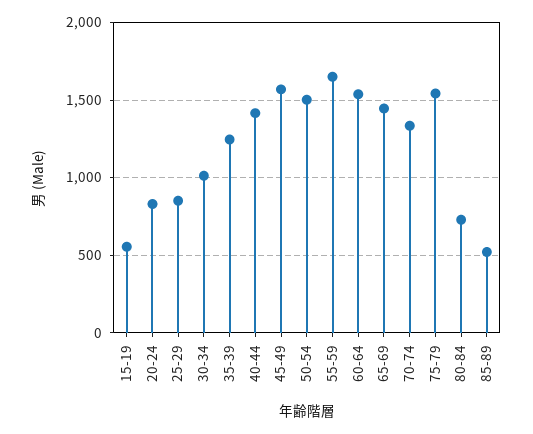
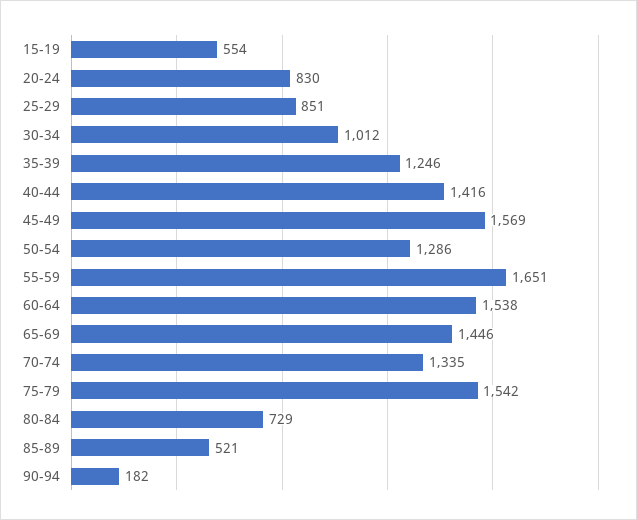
50-54: 1500 -> 1286
90-94: none -> 182

